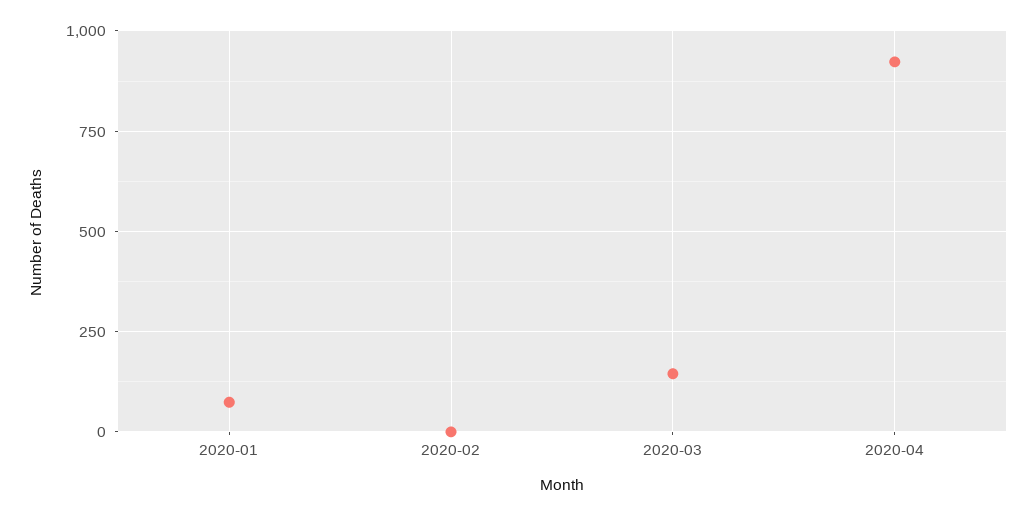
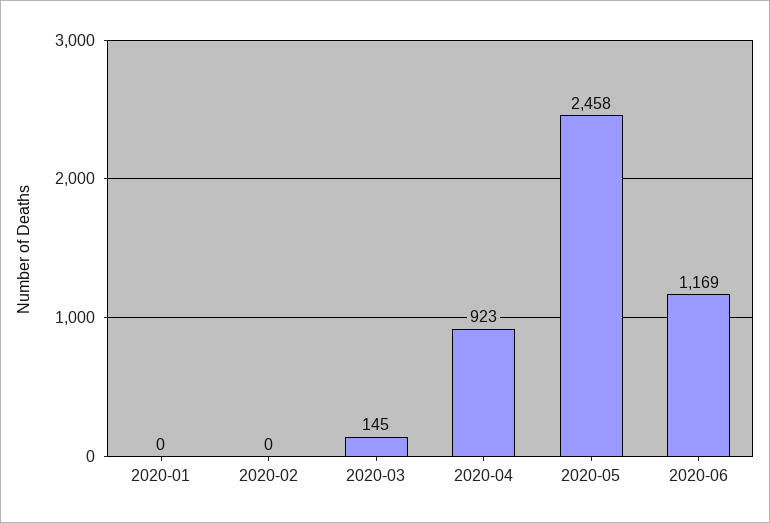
2020-01: 75 -> 0
2020-05: none -> 2458
2020-06: none -> 1169

